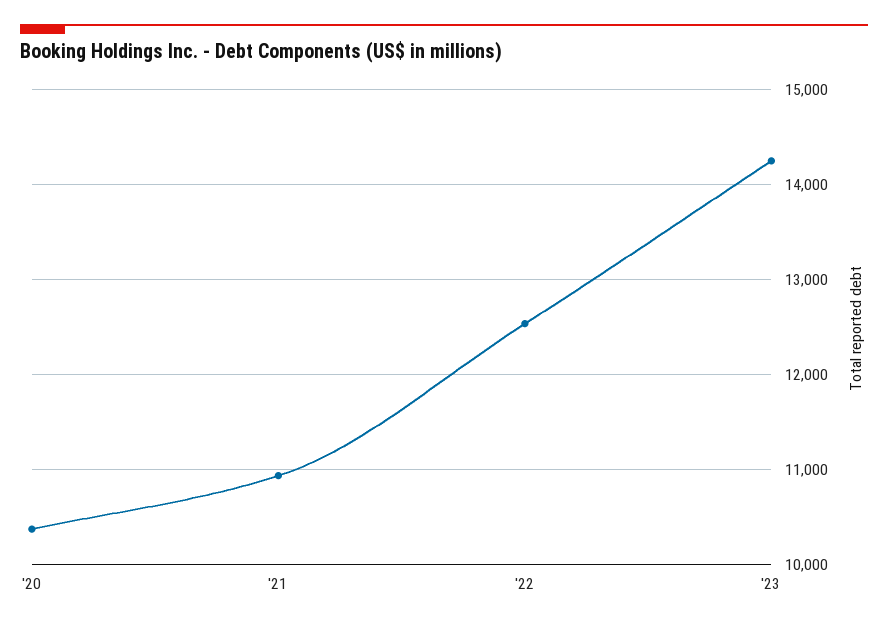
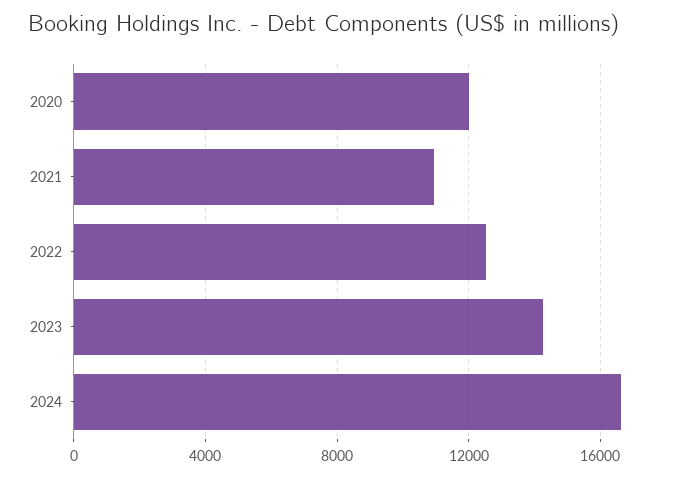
'20: 10400 -> 12000
2024: none -> 16500

